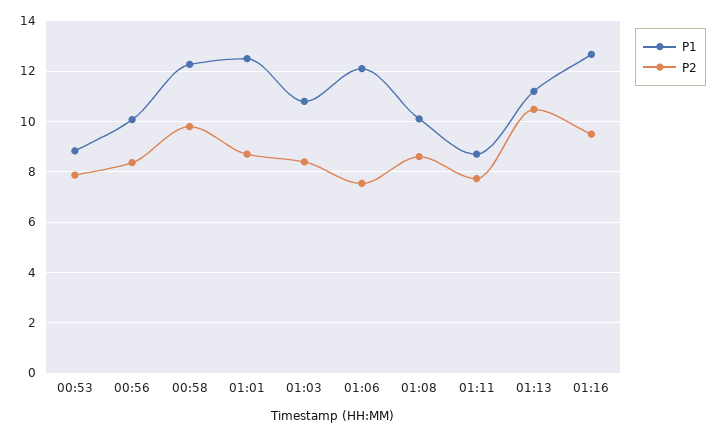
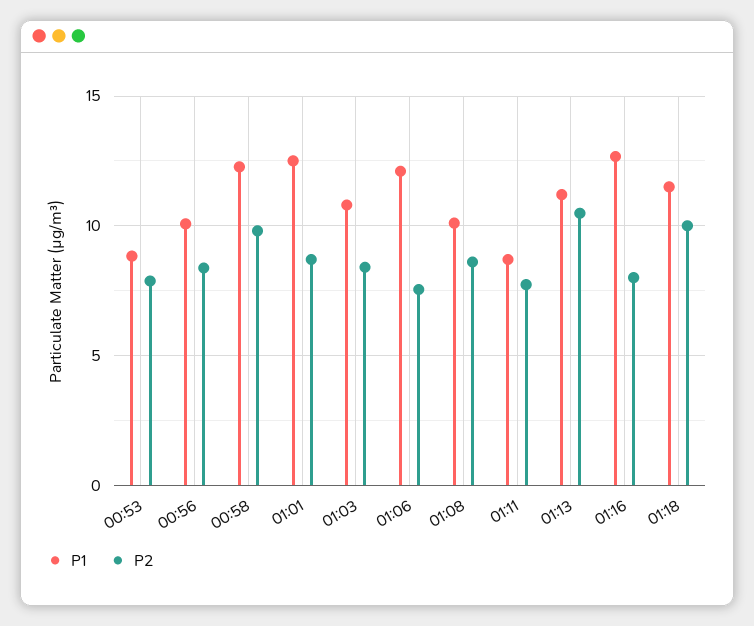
P2, 01:16: 9.5 -> 8
P1, 01:18: none -> 11.5
P2, 01:18: none -> 10

